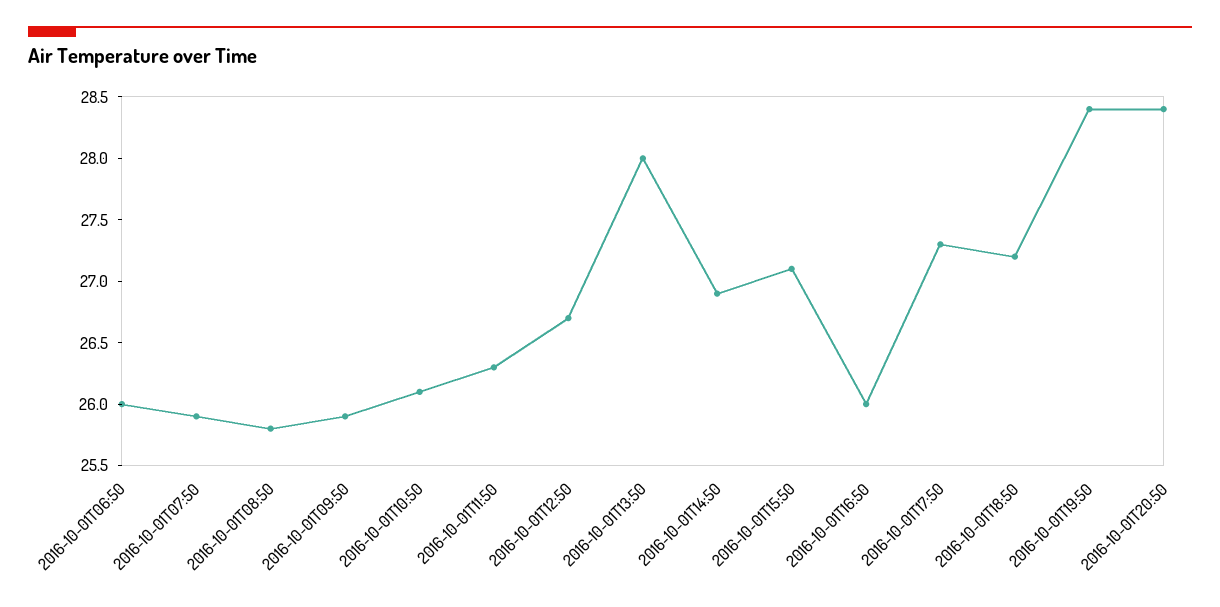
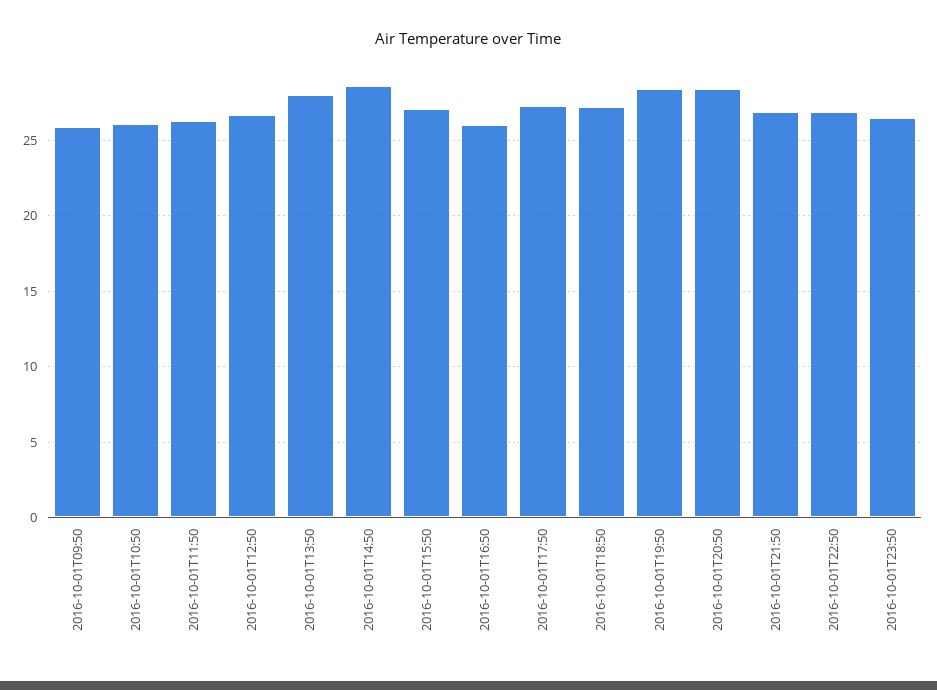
2016-10-01T06:50: 26 -> none
2016-10-01T07:50: 25.9 -> none
2016-10-01T08:50: 25.8 -> none
2016-10-01T14:50: 26.9 -> 28.5
2016-10-01T21:50: none -> 27
2016-10-01T22:50: none -> 27
2016-10-01T23:50: none -> 26.5

